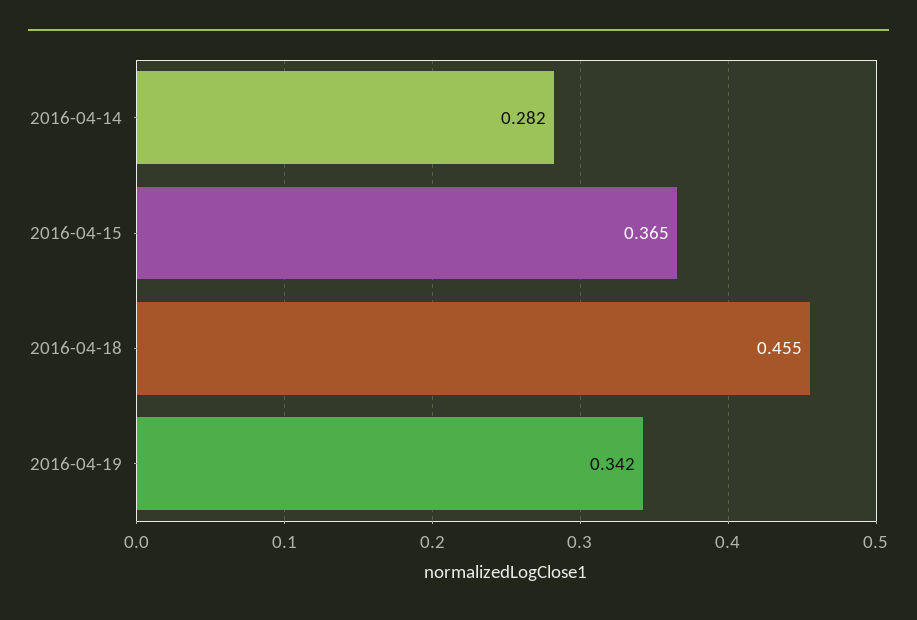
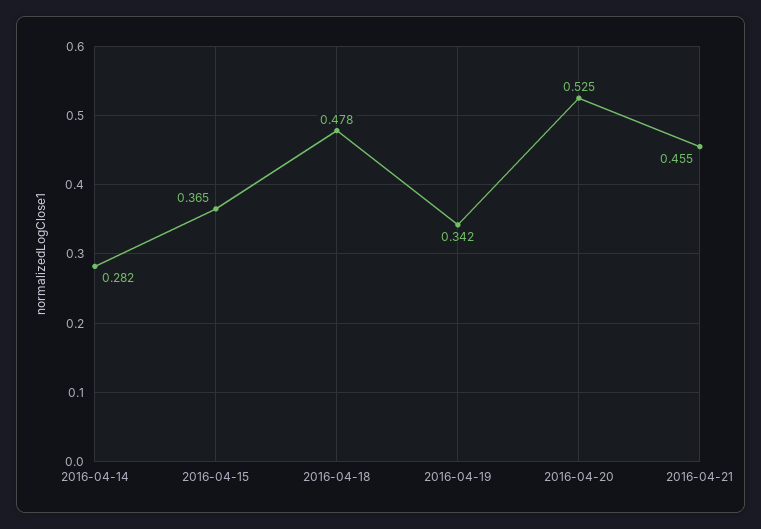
2016-04-18: 0.455 -> 0.478
2016-04-20: none -> 0.525
2016-04-21: none -> 0.455

